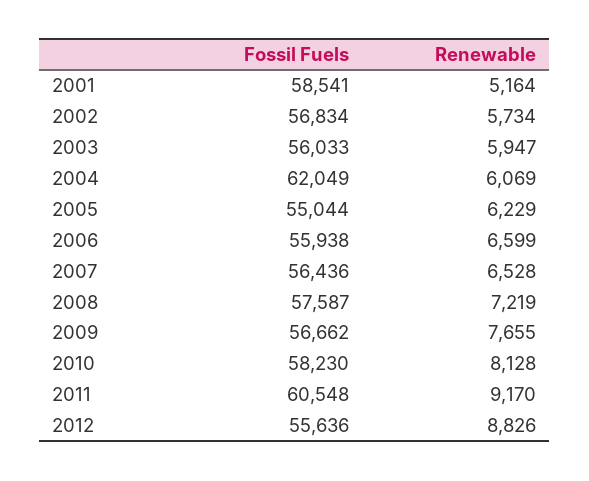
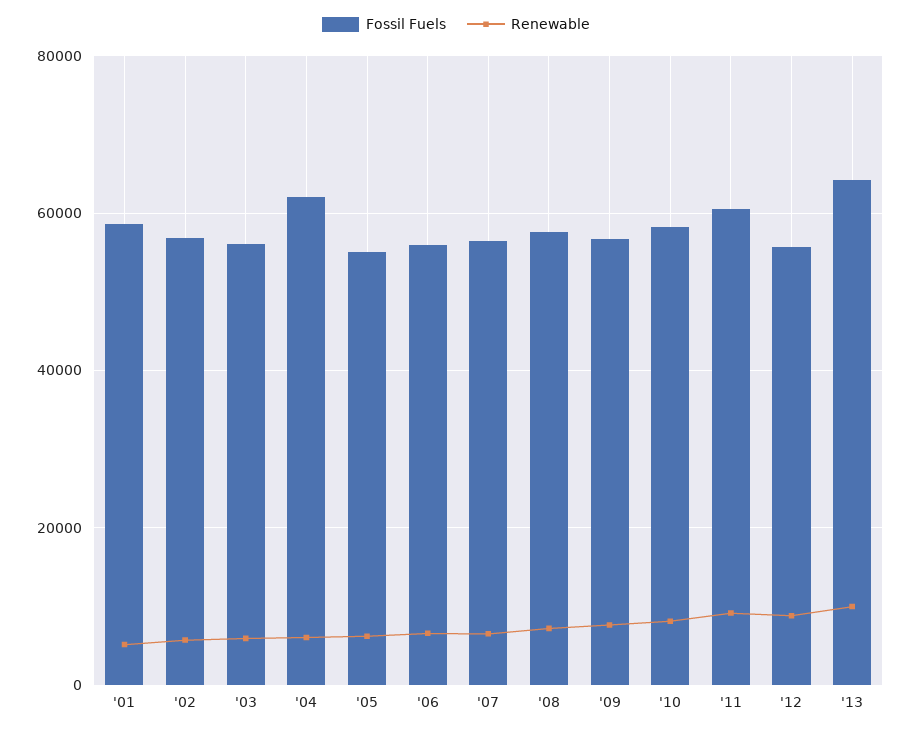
Fossil Fuels, '13: none -> 64000
Renewable, '13: none -> 10000

